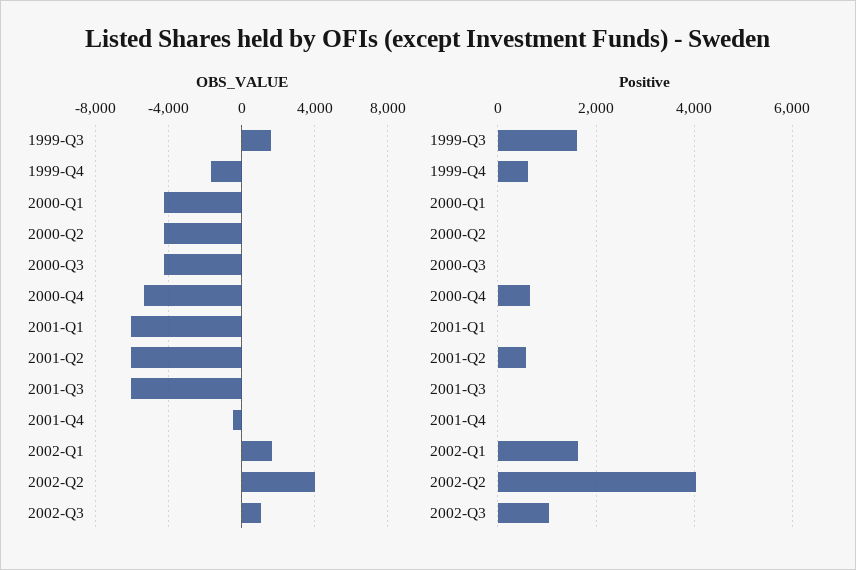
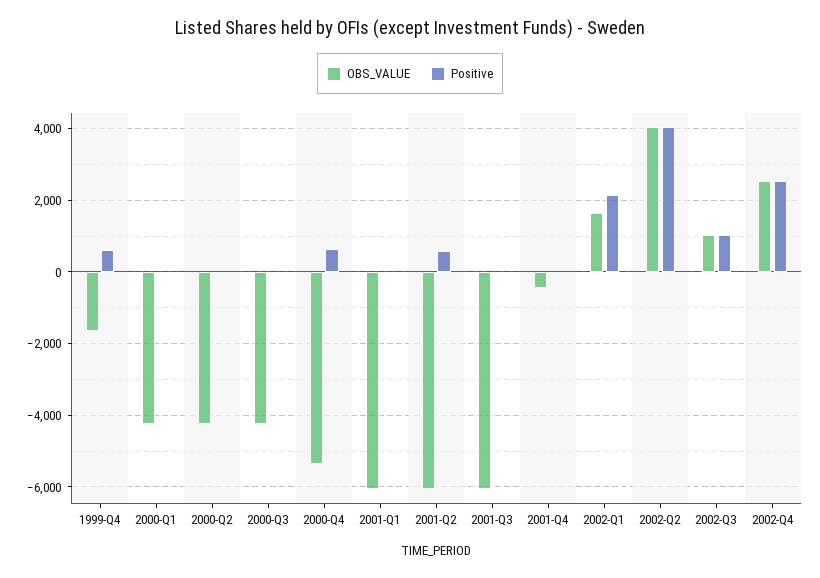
OBS_VALUE, 1999-Q3: 1500 -> none
Positive, 1999-Q3: 1600 -> none
Positive, 2002-Q1: 1600 -> 2200
OBS_VALUE, 2002-Q4: none -> 2600
Positive, 2002-Q4: none -> 2600

